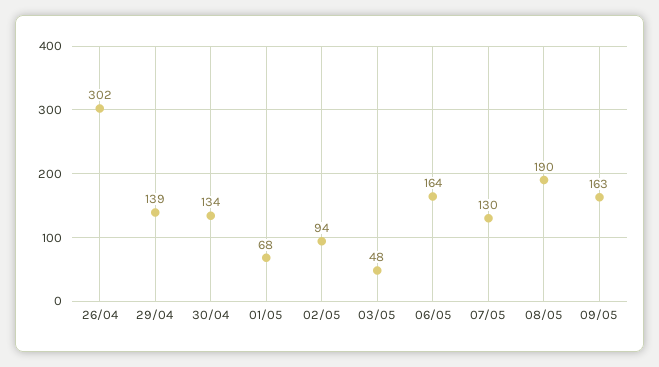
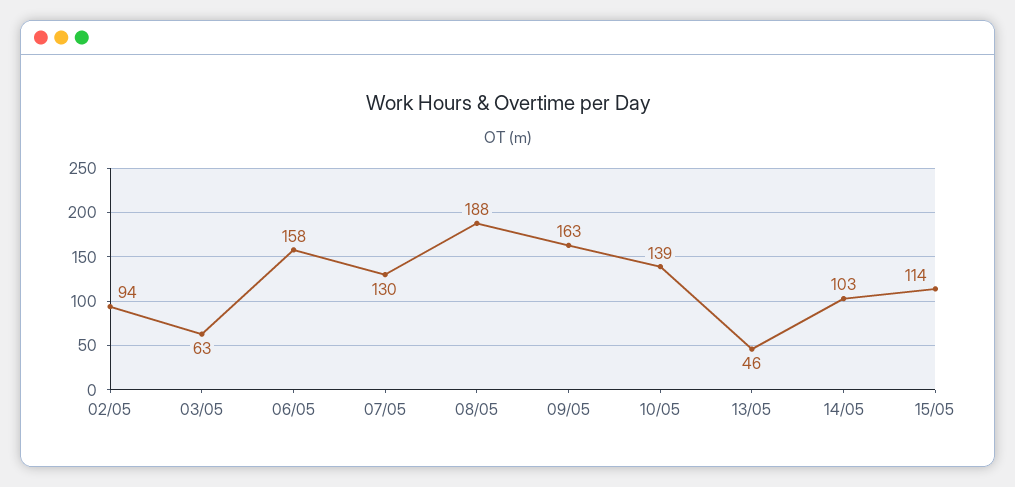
26/04: 302 -> none
29/04: 139 -> none
30/04: 134 -> none
01/05: 68 -> none
03/05: 48 -> 63
06/05: 164 -> 158
08/05: 190 -> 188
10/05: none -> 139
13/05: none -> 46
14/05: none -> 103
15/05: none -> 114

